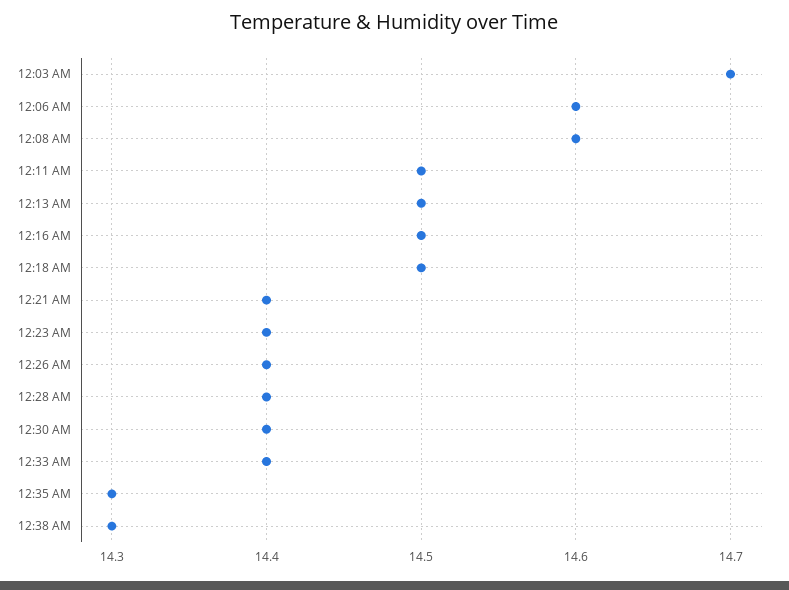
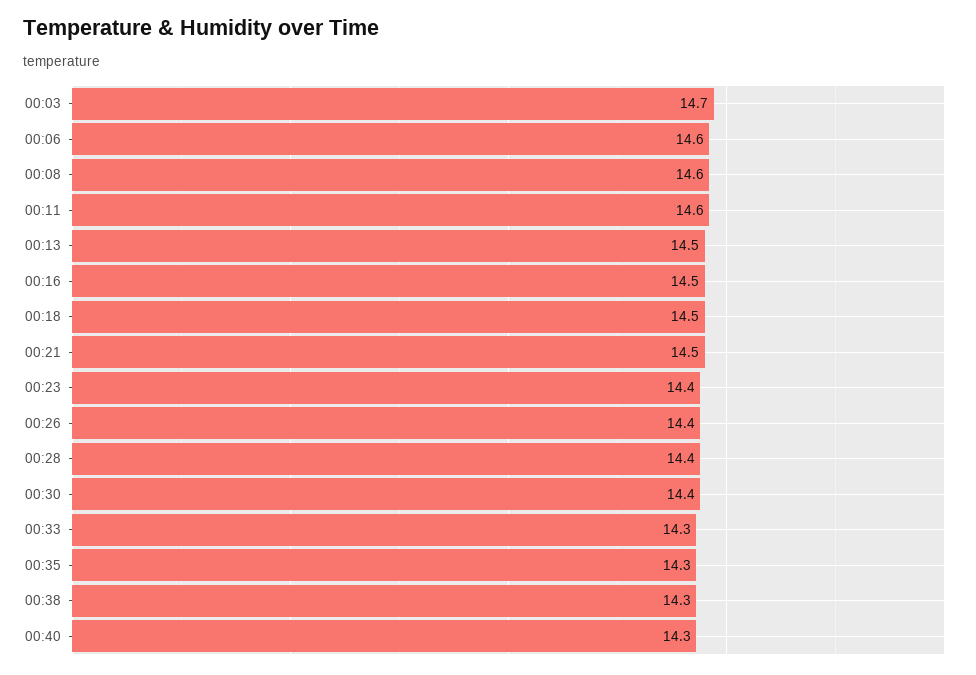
12:11 AM: 14.5 -> 14.6
12:21 AM: 14.4 -> 14.5
12:33 AM: 14.4 -> 14.3
00:40: none -> 14.3

